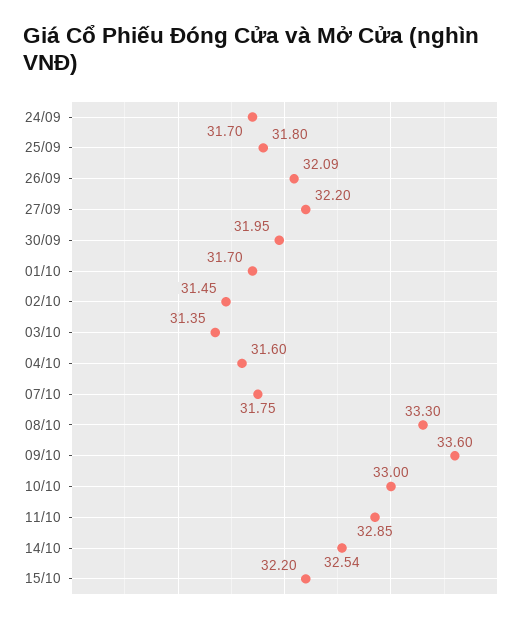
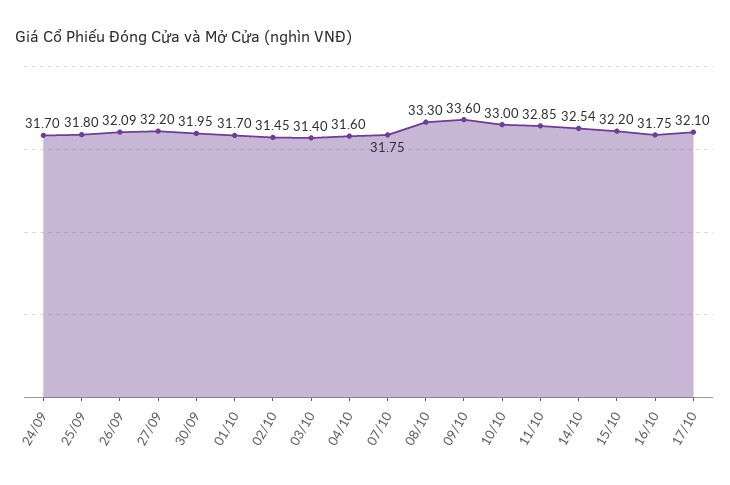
03/10: 31.35 -> 31.4
16/10: none -> 31.75
17/10: none -> 32.1

